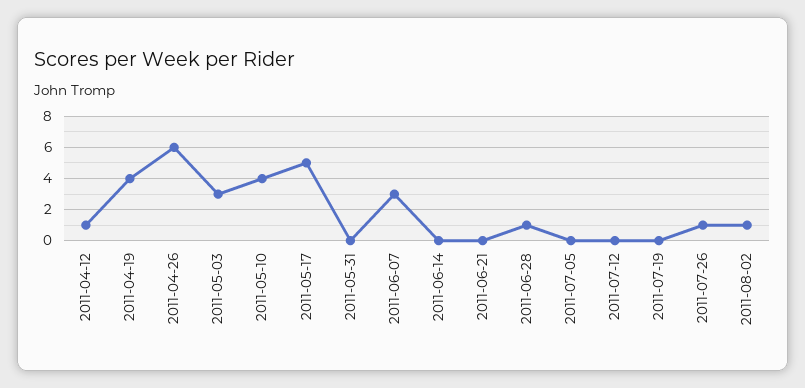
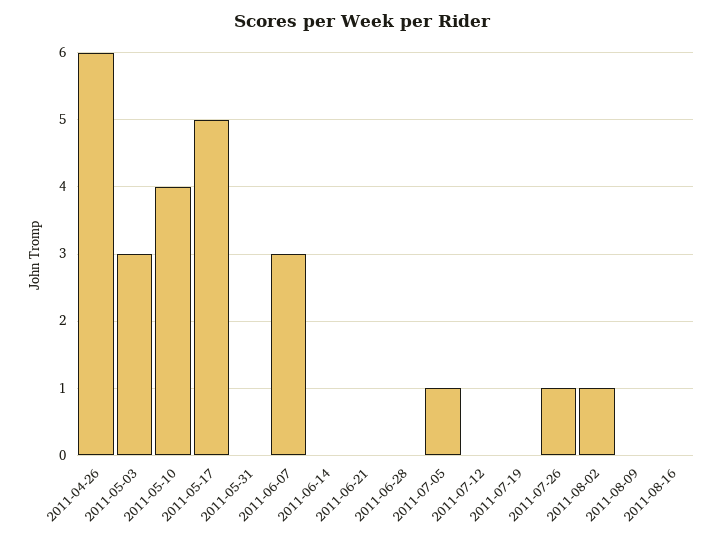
2011-04-12: 1 -> none
2011-04-19: 4 -> none
2011-06-28: 1 -> 0
2011-07-05: 0 -> 1
2011-08-09: none -> 0
2011-08-16: none -> 0

